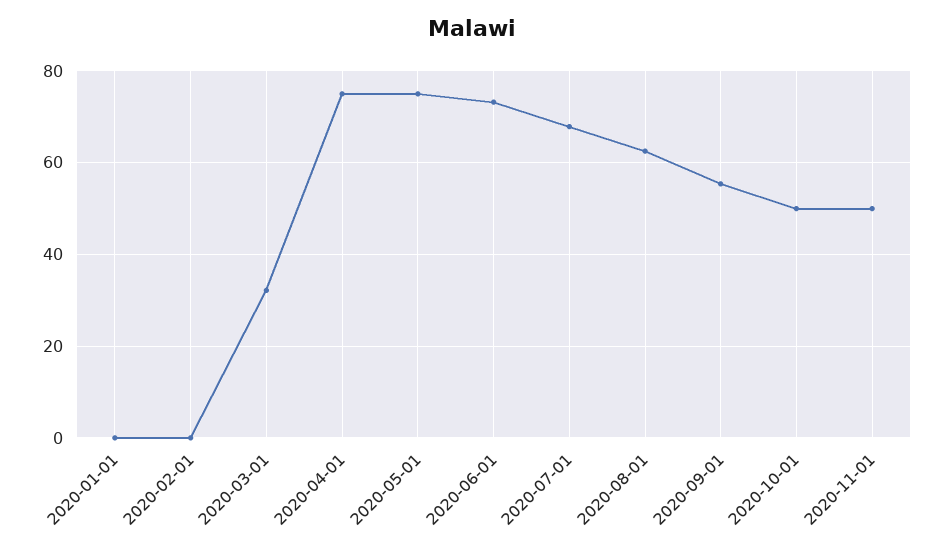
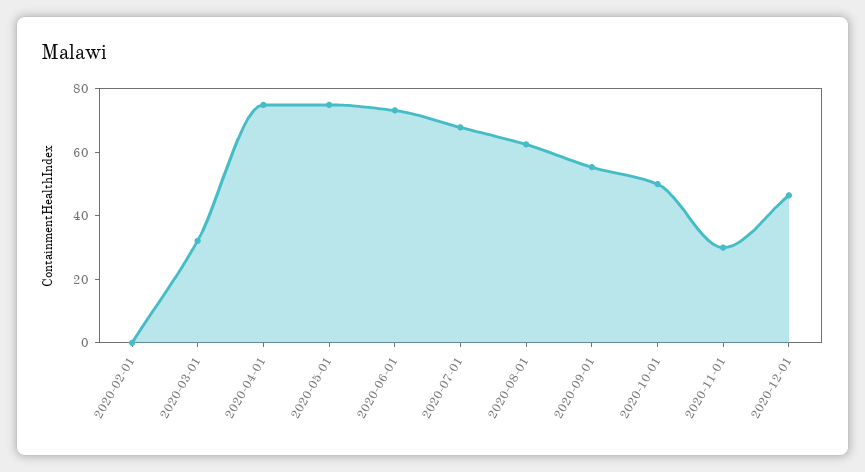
2020-01-01: 0 -> none
2020-11-01: 50 -> 30
2020-12-01: none -> 45

